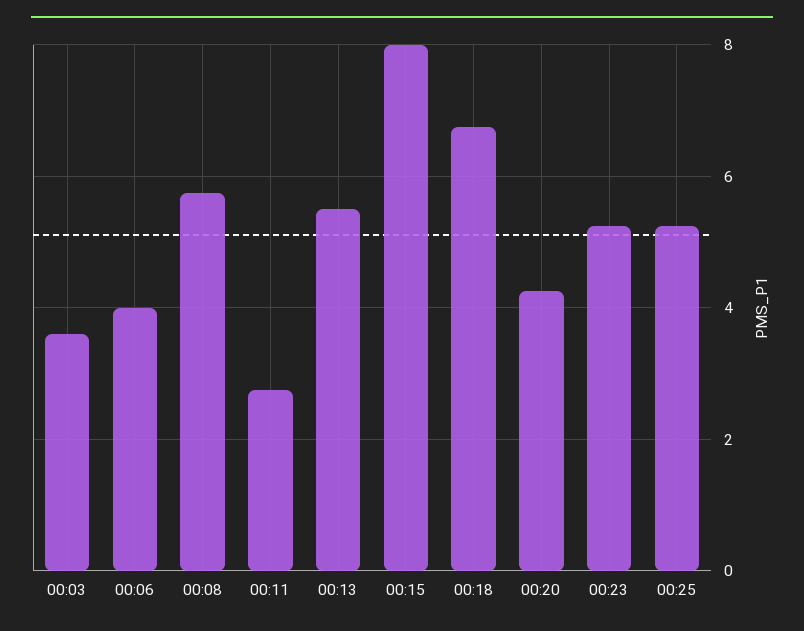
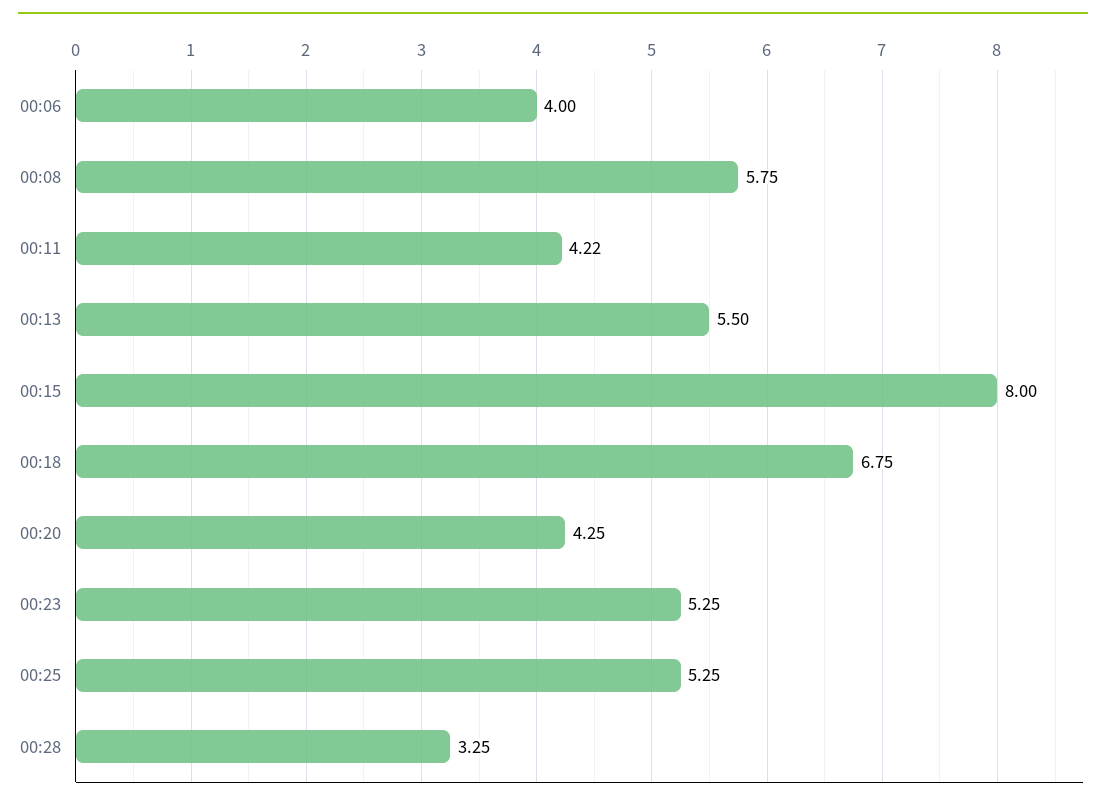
00:03: 3.6 -> none
00:11: 2.8 -> 4.22
00:28: none -> 3.25

